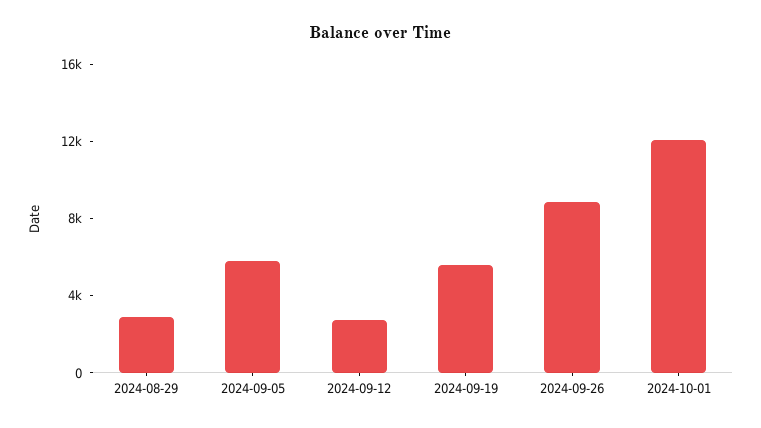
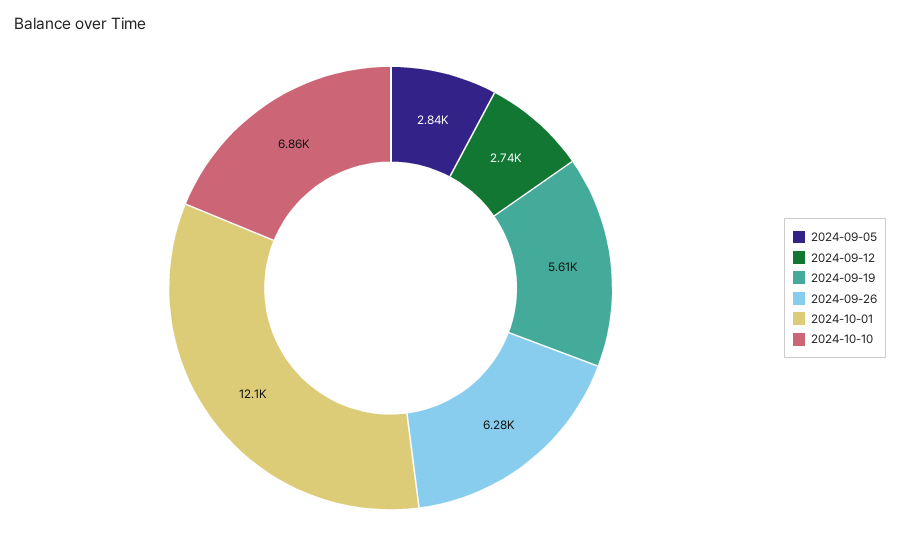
2024-08-29: 3000 -> none
2024-09-05: 6000 -> 2840
2024-09-26: 9000 -> 6280
2024-10-10: none -> 6860

